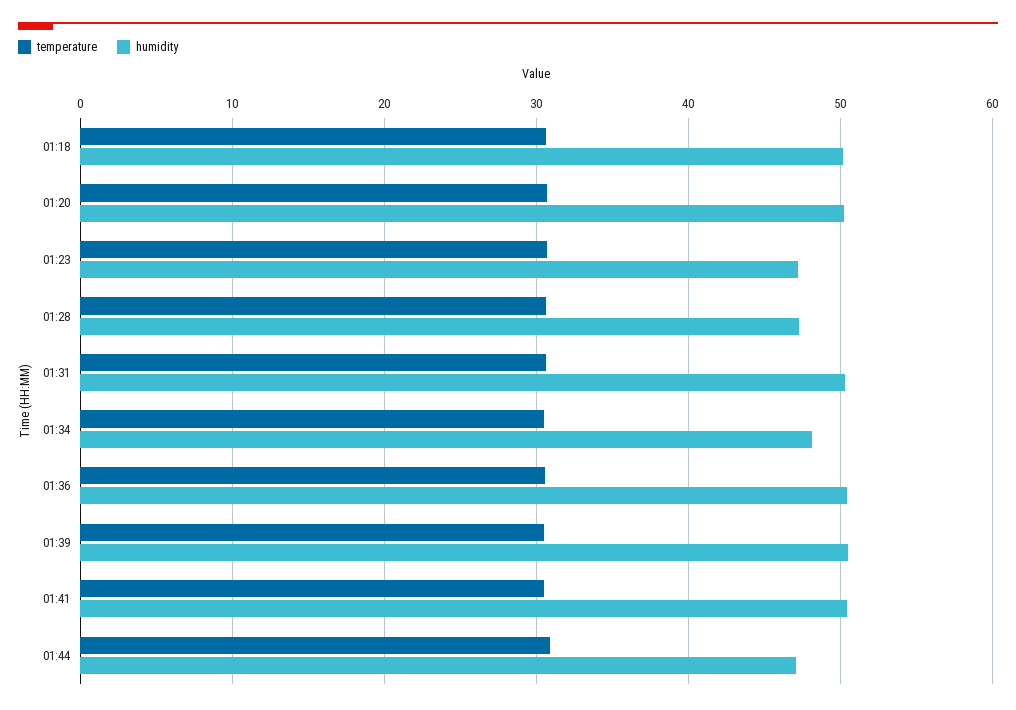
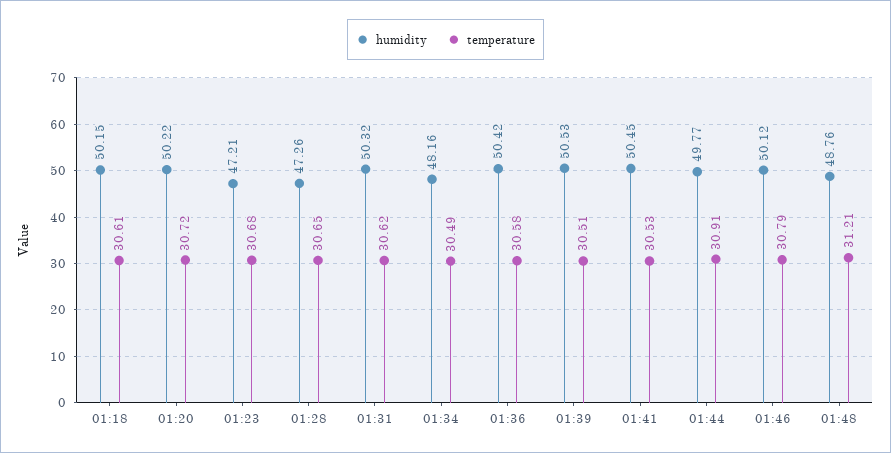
humidity, 01:44: 47 -> 49.77
humidity, 01:46: none -> 50.12
temperature, 01:46: none -> 30.79
humidity, 01:48: none -> 48.76
temperature, 01:48: none -> 31.21

